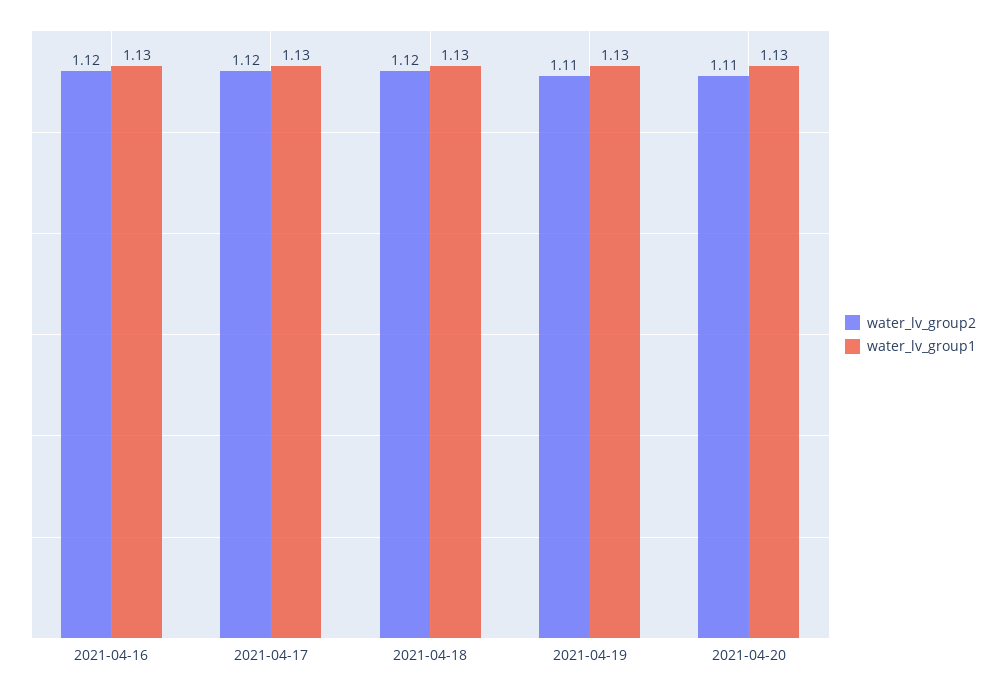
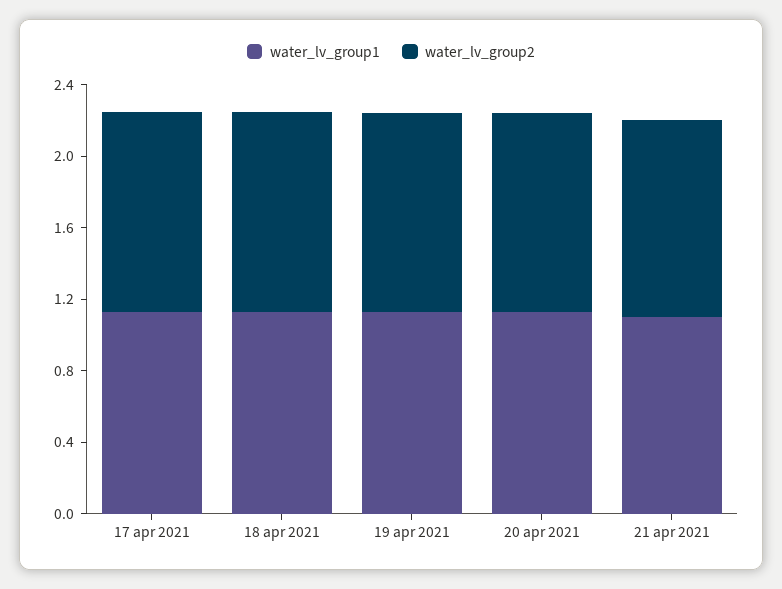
water_lv_group2, 2021-04-16: 1.12 -> none
water_lv_group1, 2021-04-16: 1.13 -> none
water_lv_group1, 21 apr 2021: none -> 1.1
water_lv_group2, 21 apr 2021: none -> 1.1

